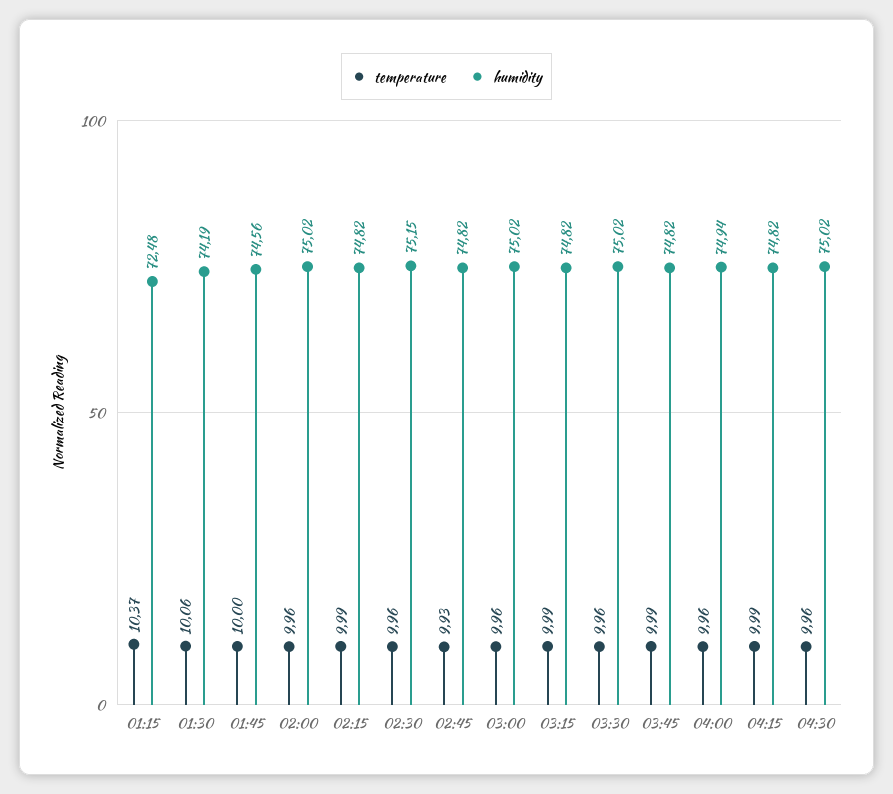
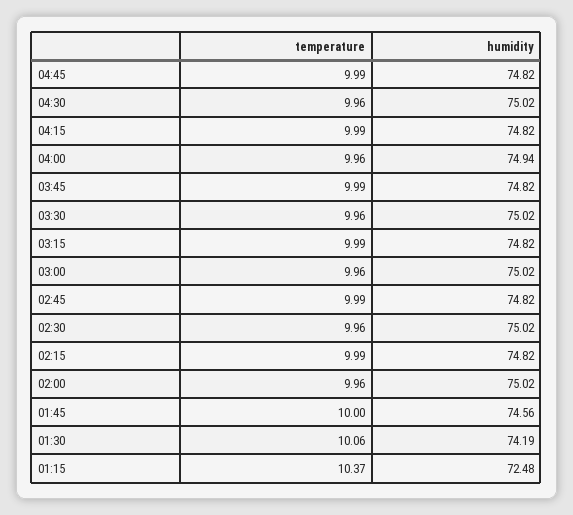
humidity, 02:30: 75.15 -> 75.02
temperature, 02:45: 9.93 -> 9.99
temperature, 04:45: none -> 9.99
humidity, 04:45: none -> 74.82

